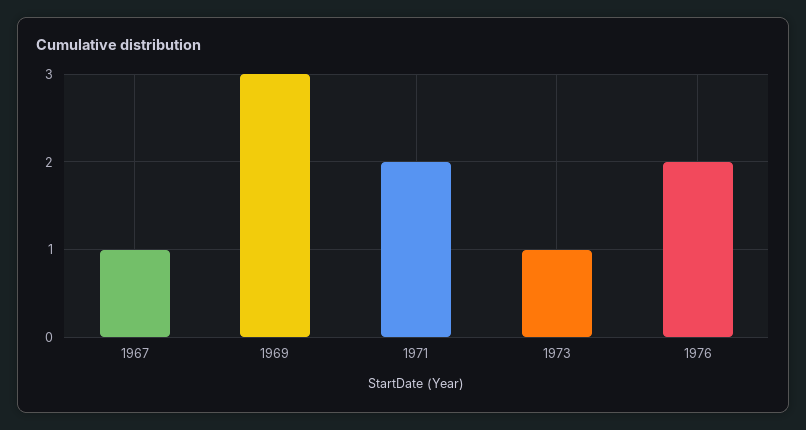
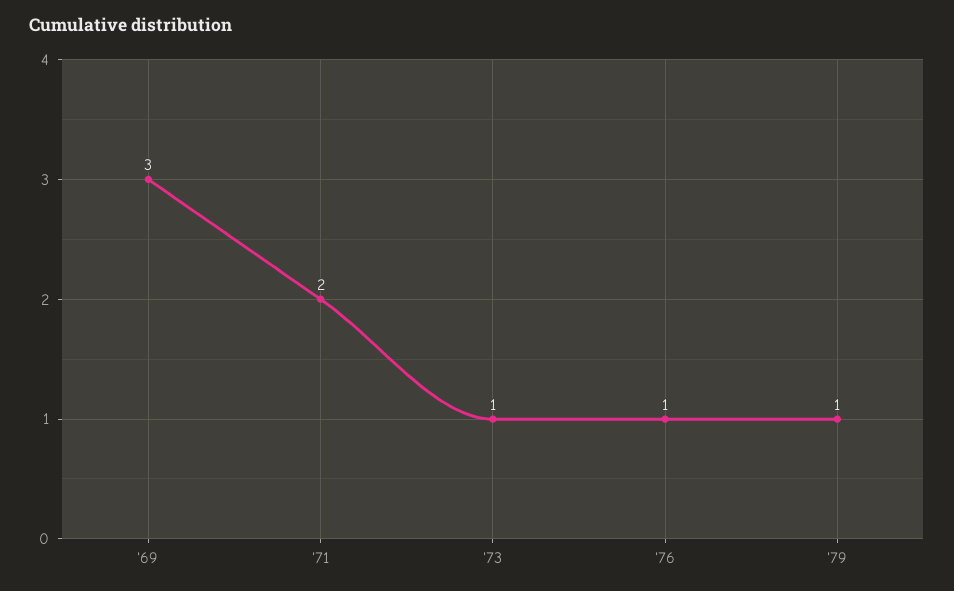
1967: 1 -> none
1976: 2 -> 1
'79: none -> 1

